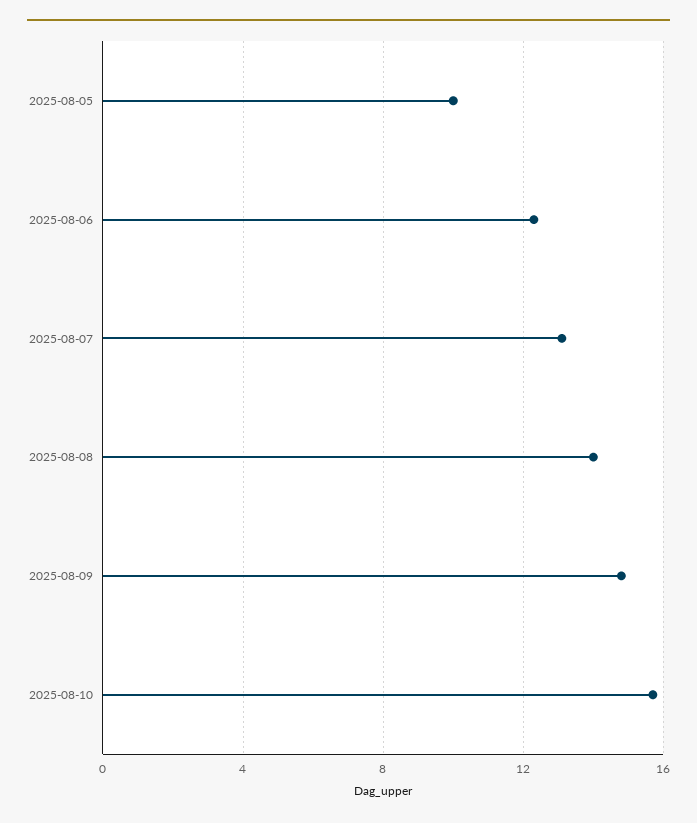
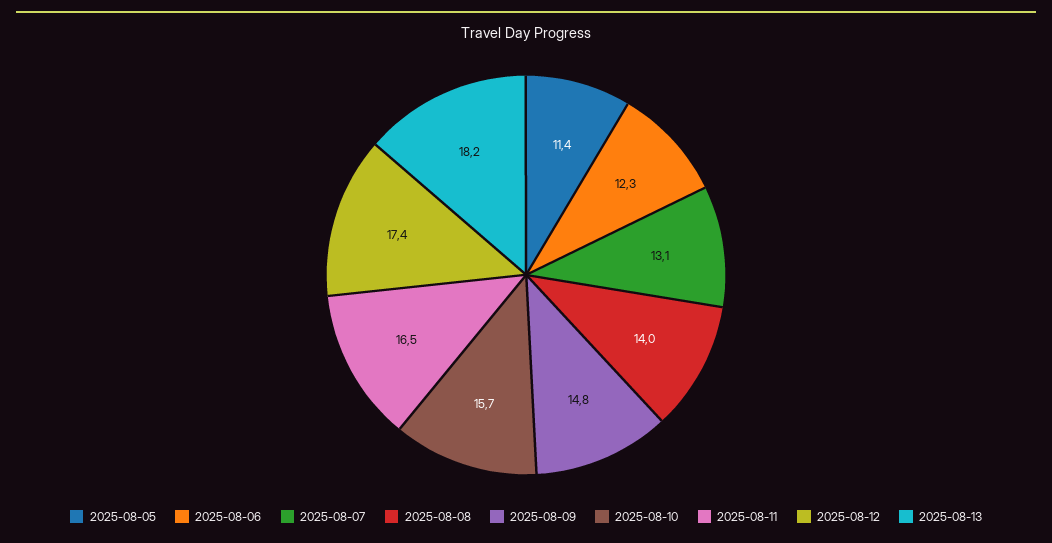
2025-08-05: 10 -> 11.4
2025-08-11: none -> 16.5
2025-08-12: none -> 17.4
2025-08-13: none -> 18.2

